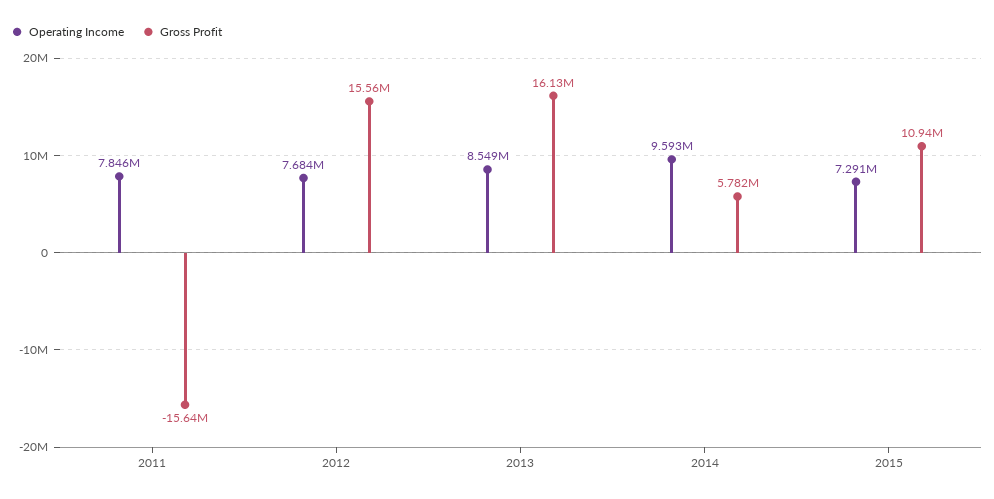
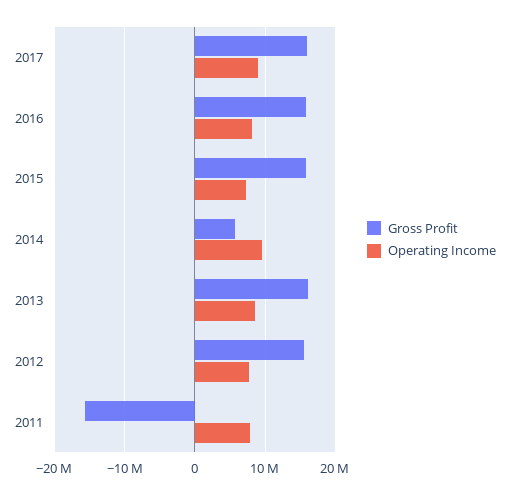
Gross Profit, 2015: 10940000 -> 16000000
Gross Profit, 2017: none -> 16000000
Operating Income, 2017: none -> 9000000
Gross Profit, 2016: none -> 16000000
Operating Income, 2016: none -> 8000000

